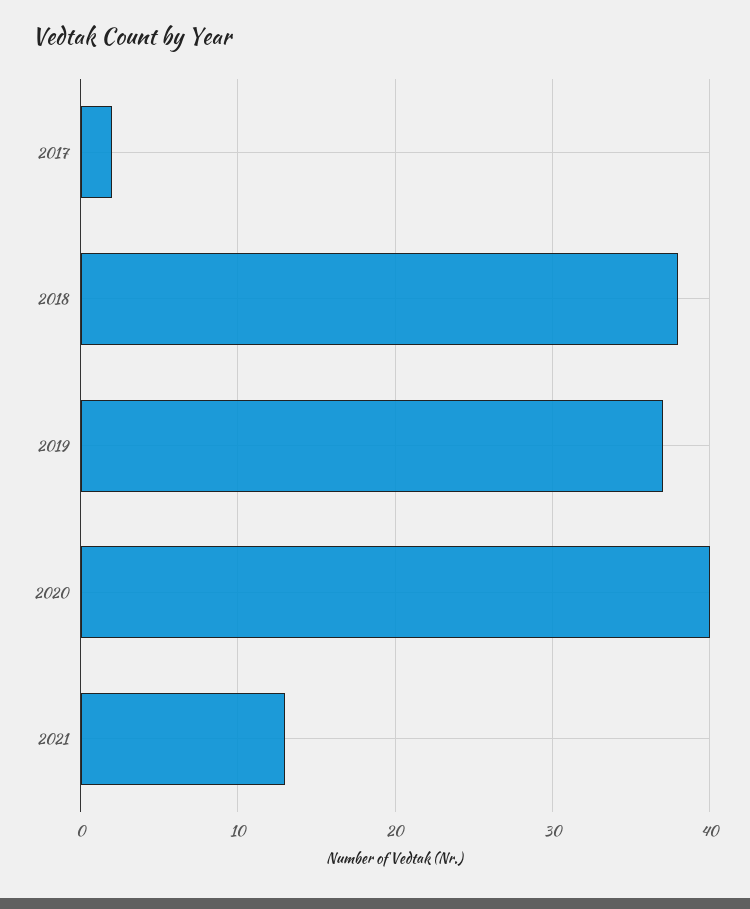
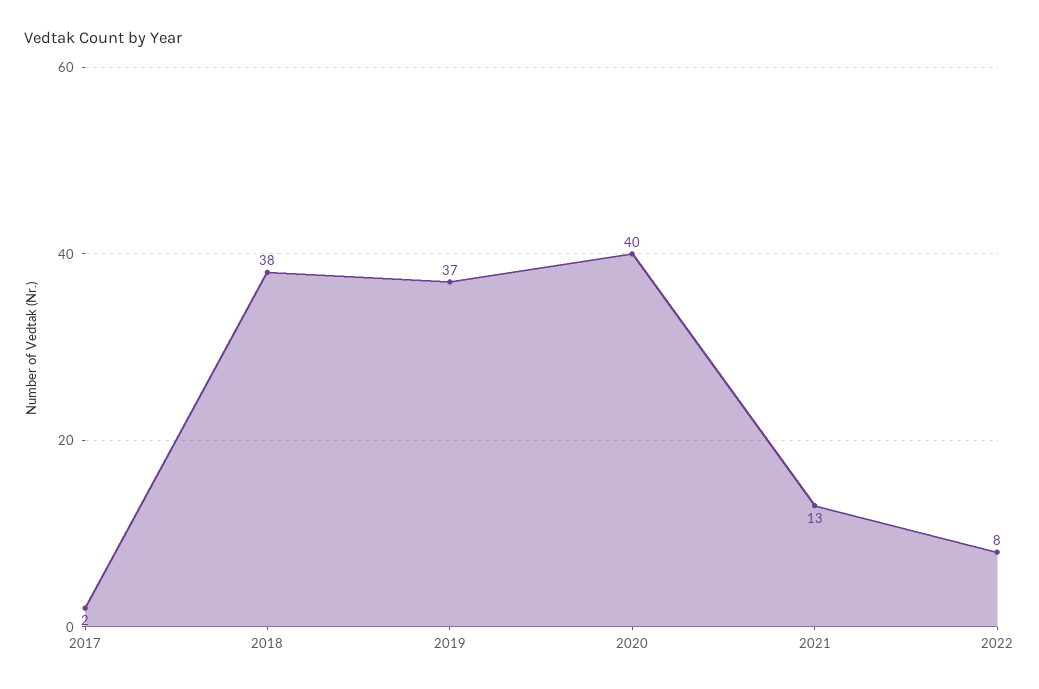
2022: none -> 8

